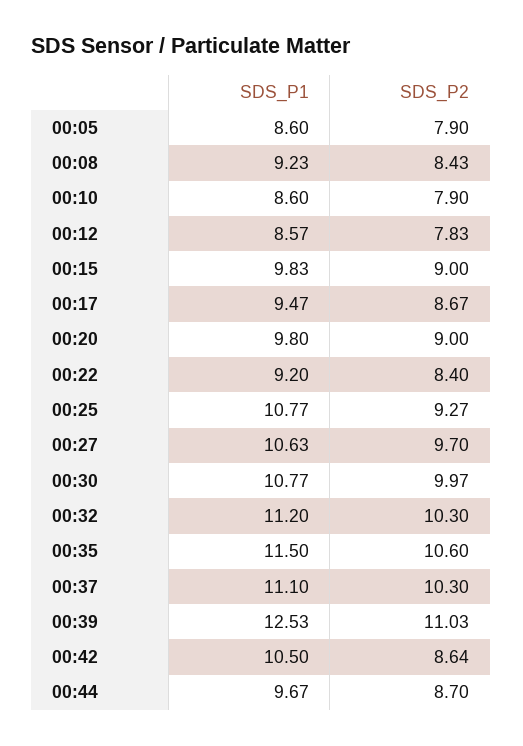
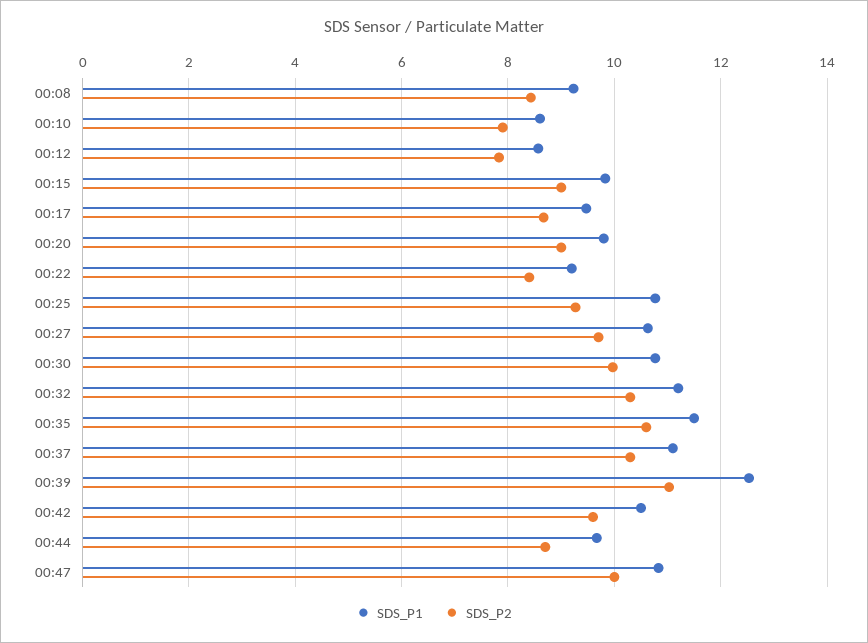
SDS_P1, 00:05: 8.6 -> none
SDS_P2, 00:05: 7.9 -> none
SDS_P2, 00:42: 8.64 -> 9.6
SDS_P1, 00:47: none -> 10.8
SDS_P2, 00:47: none -> 10

